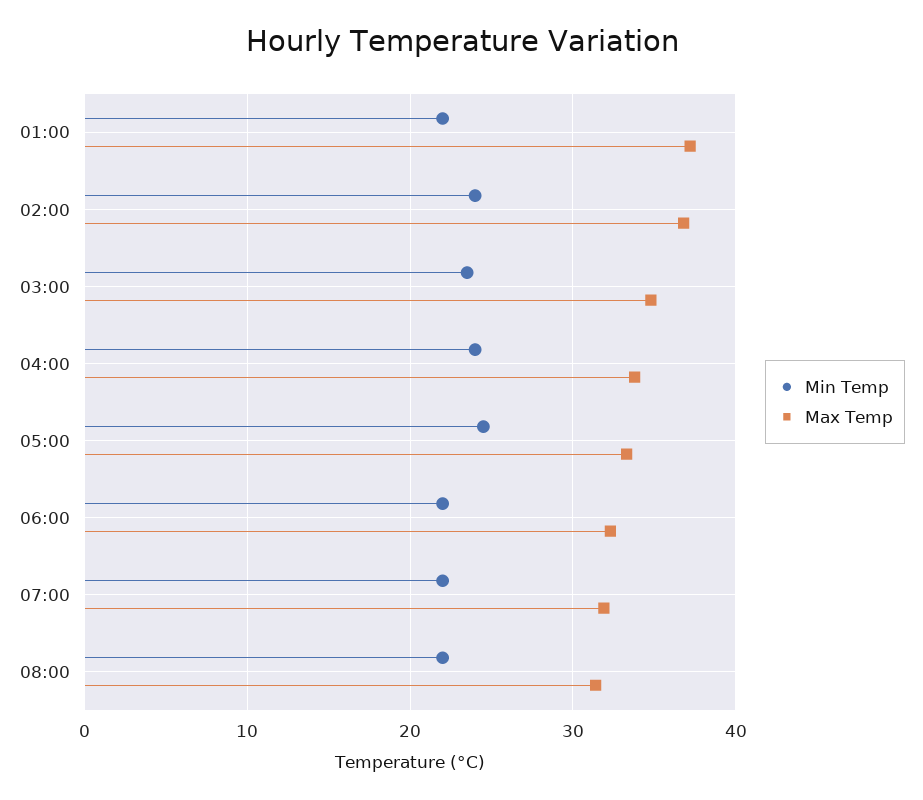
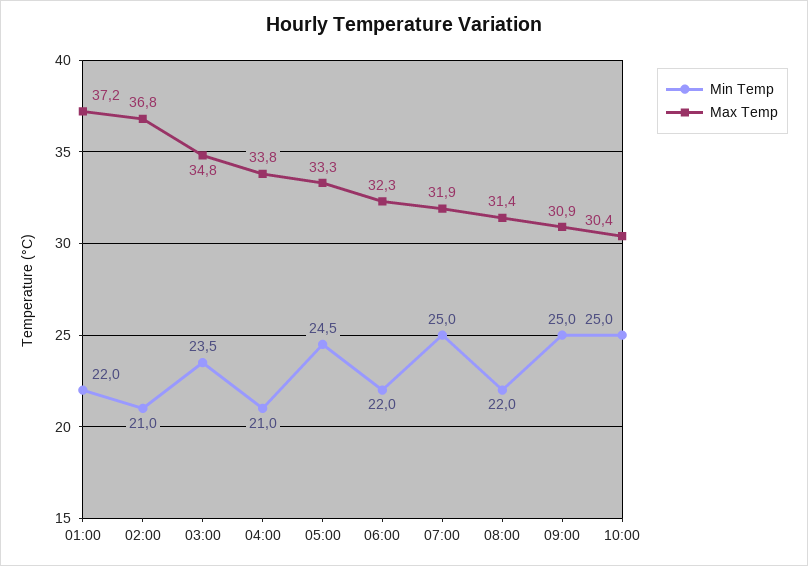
Min Temp, 02:00: 24 -> 21
Min Temp, 04:00: 24 -> 21
Min Temp, 07:00: 22 -> 25
Min Temp, 09:00: none -> 25
Max Temp, 09:00: none -> 30.9
Min Temp, 10:00: none -> 25
Max Temp, 10:00: none -> 30.4

